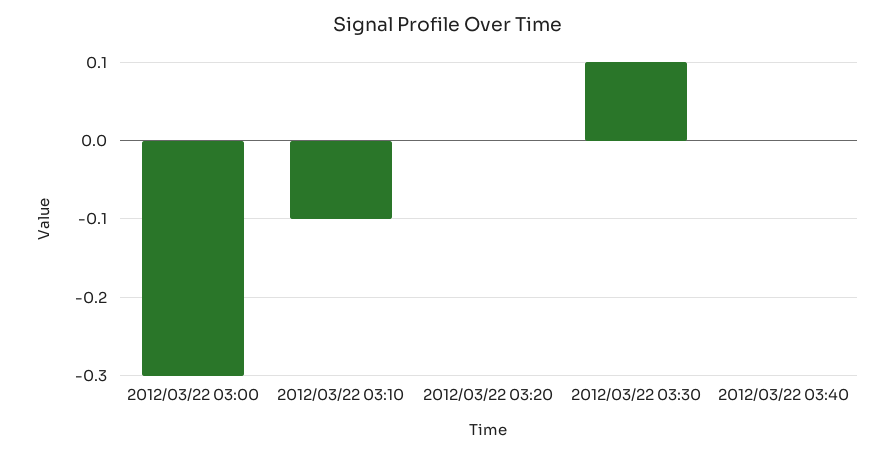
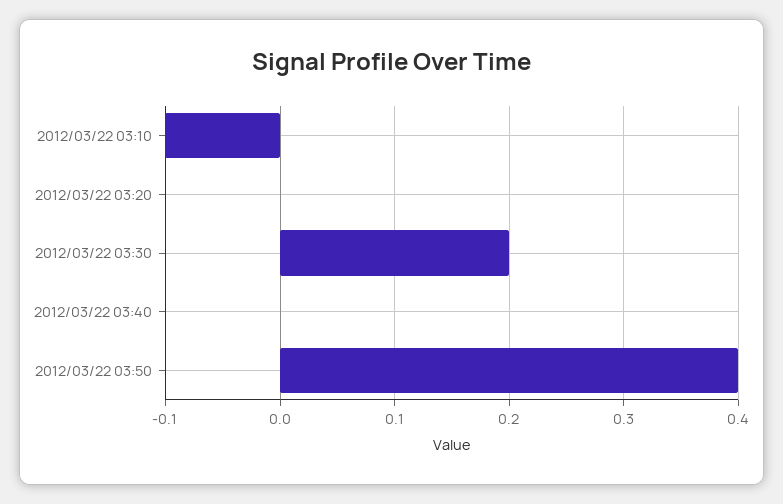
2012/03/22 03:00: -0.3 -> none
2012/03/22 03:30: 0.1 -> 0.2
2012/03/22 03:50: none -> 0.4

